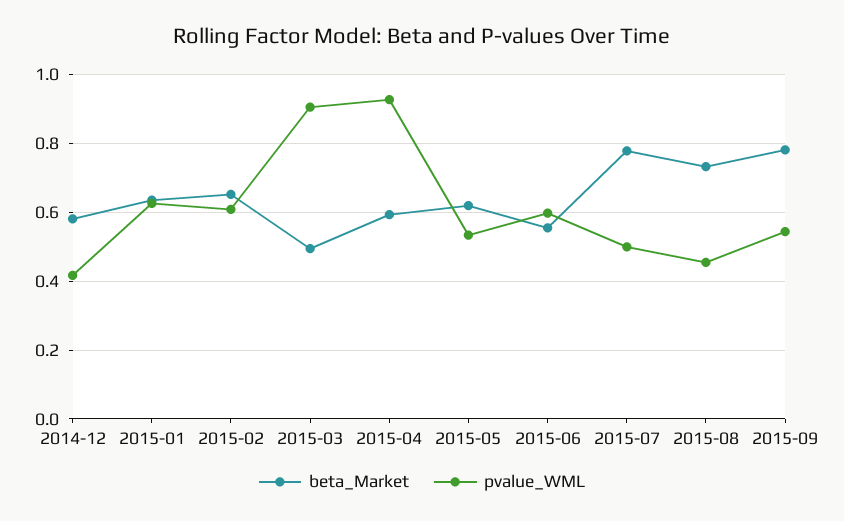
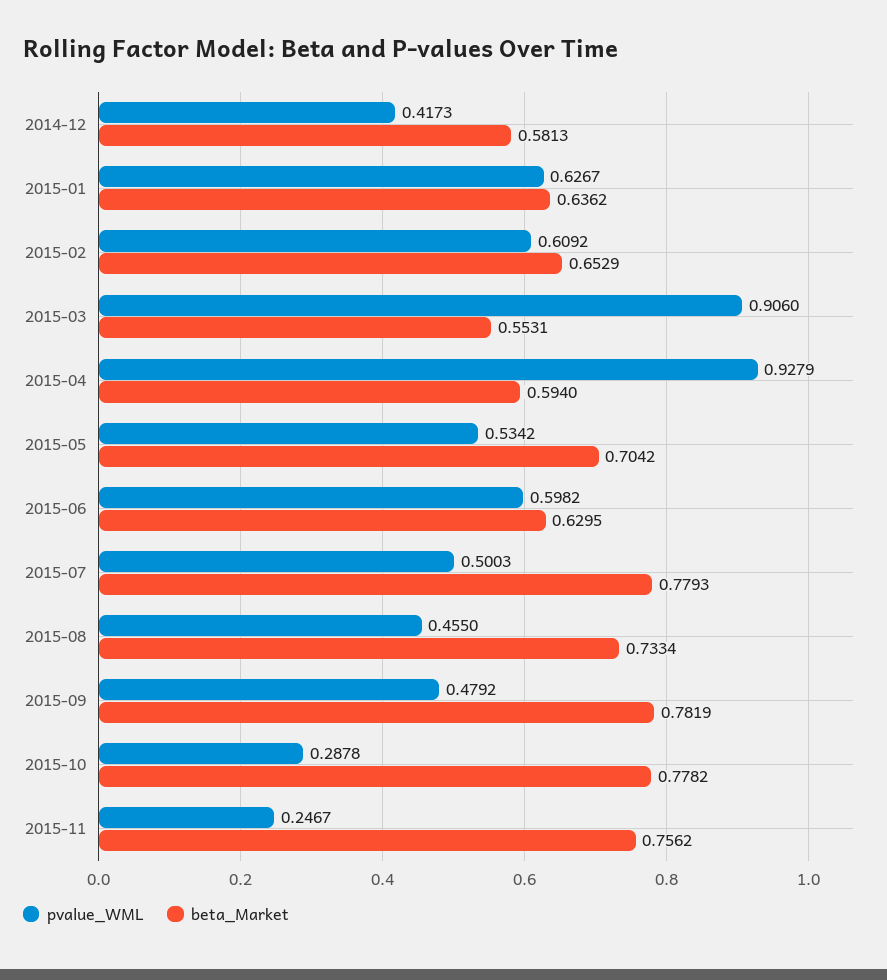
beta_Market, 2015-03: 0.5 -> 0.5531
beta_Market, 2015-05: 0.62 -> 0.7042
beta_Market, 2015-06: 0.56 -> 0.6295
pvalue_WML, 2015-09: 0.54 -> 0.4792
pvalue_WML, 2015-10: none -> 0.2878
beta_Market, 2015-10: none -> 0.7782
pvalue_WML, 2015-11: none -> 0.2467
beta_Market, 2015-11: none -> 0.7562

